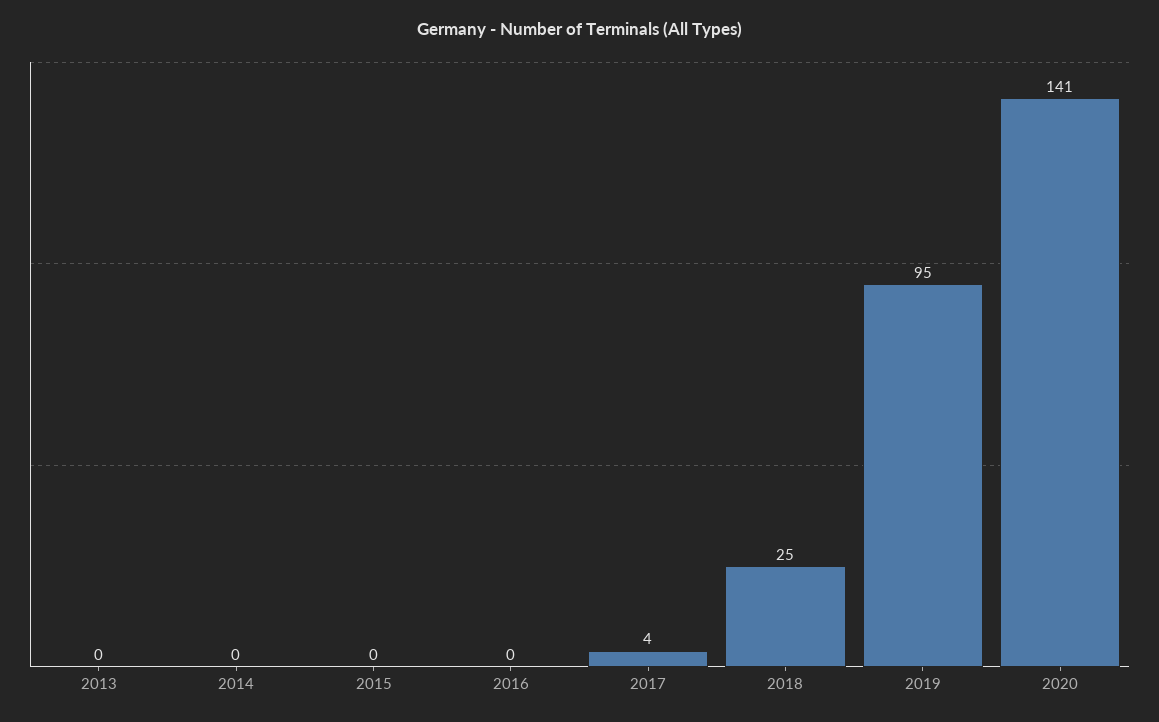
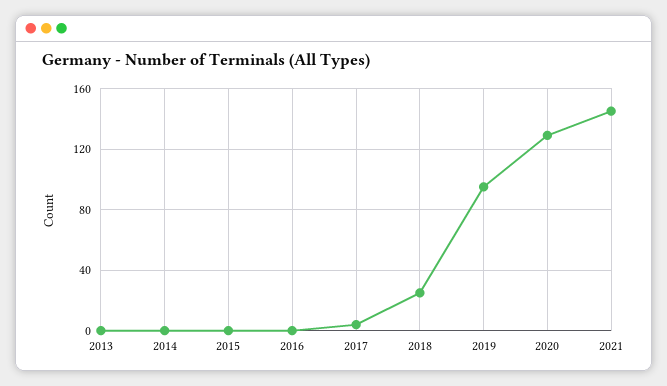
2020: 141 -> 130
2021: none -> 145

